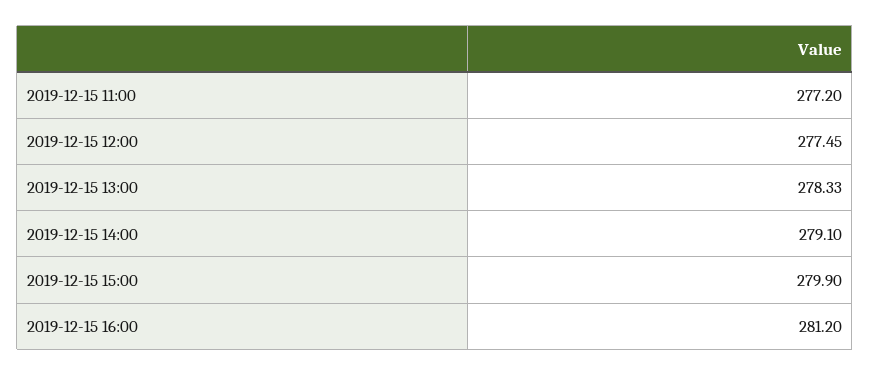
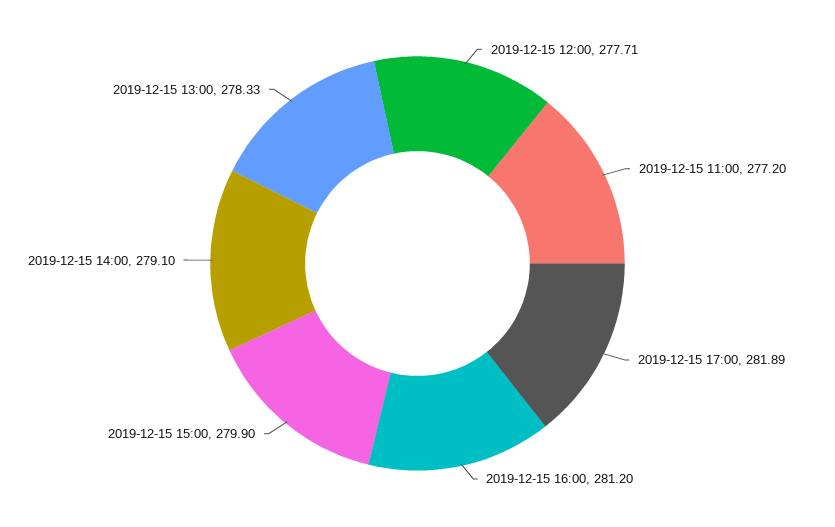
2019-12-15 12:00: 277.45 -> 277.71
2019-12-15 17:00: none -> 281.89

